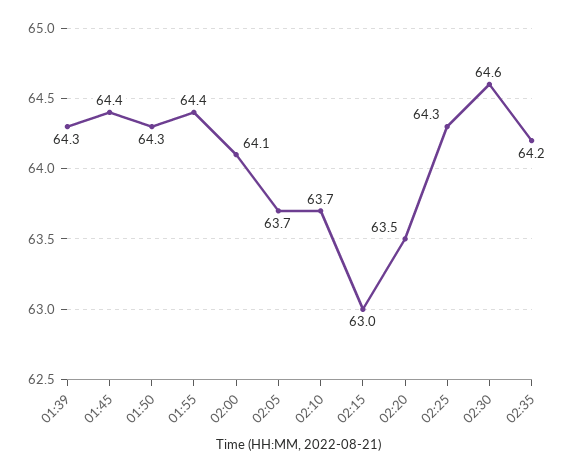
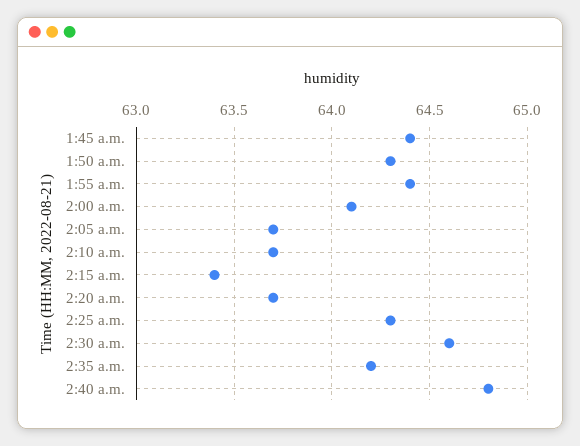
01:39: 64.3 -> none
02:15: 63 -> 63.4
02:20: 63.5 -> 63.7
2:40 a.m.: none -> 64.8

